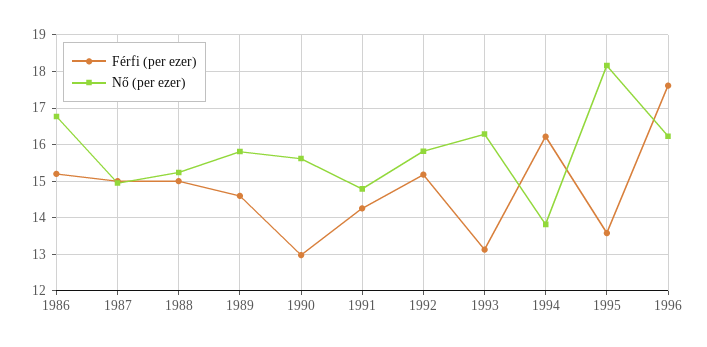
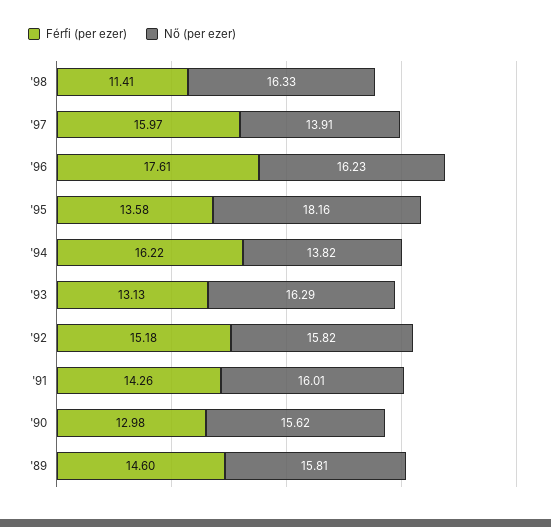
Férfi (per ezer), 1986: 15.2 -> none
Nő (per ezer), 1986: 16.8 -> none
Férfi (per ezer), 1987: 15 -> none
Nő (per ezer), 1987: 15 -> none
Férfi (per ezer), 1988: 15 -> none
Nő (per ezer), 1988: 15.2 -> none
Nő (per ezer), 1991: 14.8 -> 16.01
Férfi (per ezer), '98: none -> 11.41
Nő (per ezer), '98: none -> 16.33
Férfi (per ezer), '97: none -> 15.97
Nő (per ezer), '97: none -> 13.91

